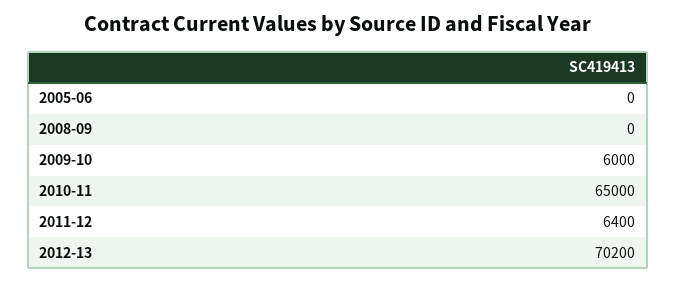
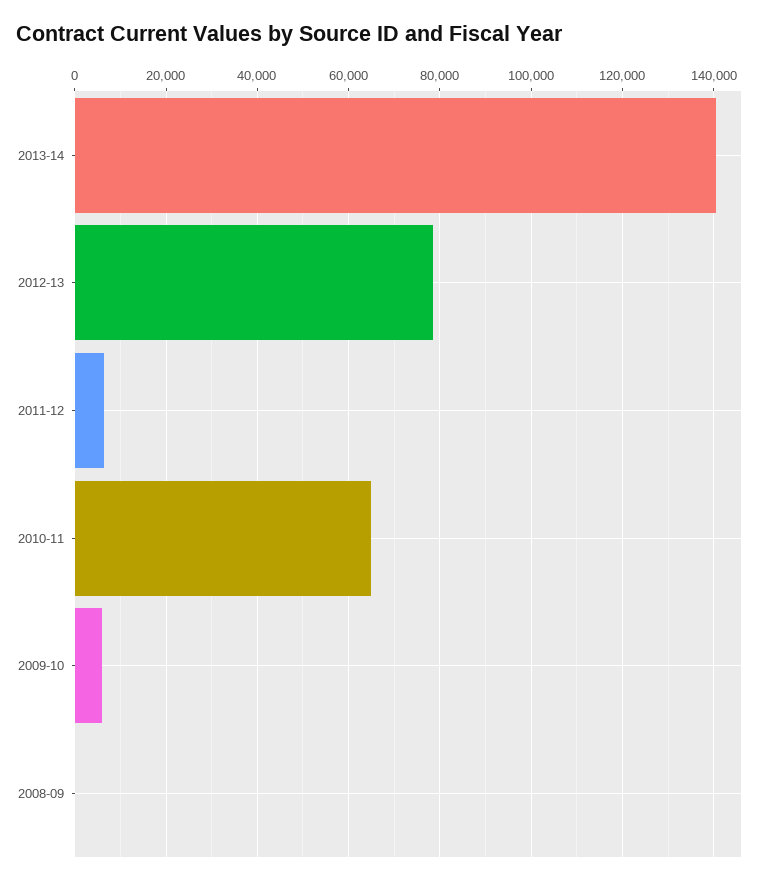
2005-06: 0 -> none
2012-13: 70200 -> 78000
2013-14: none -> 140000

